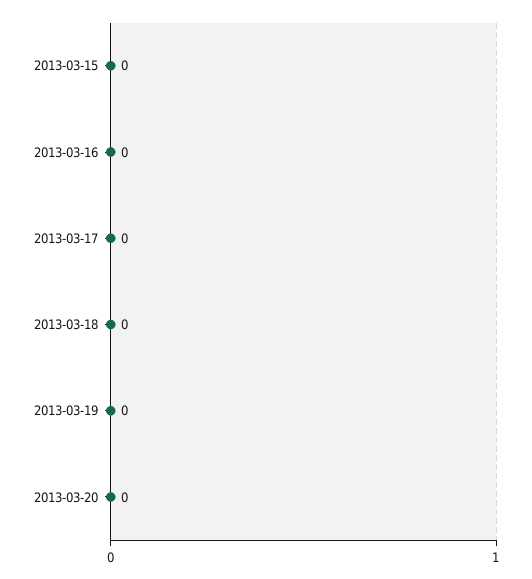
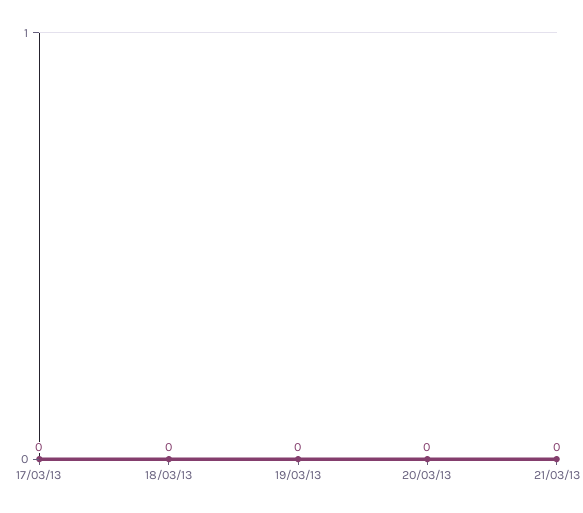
2013-03-15: 0 -> none
2013-03-16: 0 -> none
21/03/13: none -> 0

